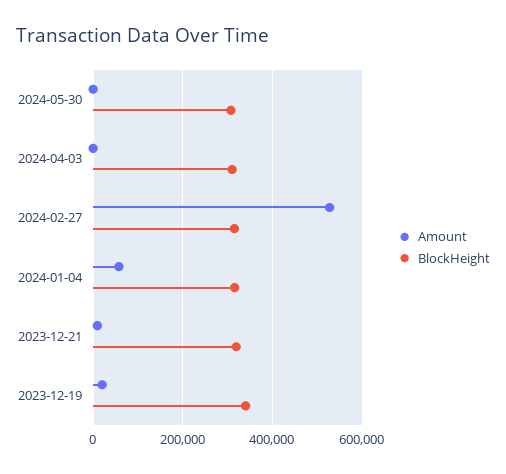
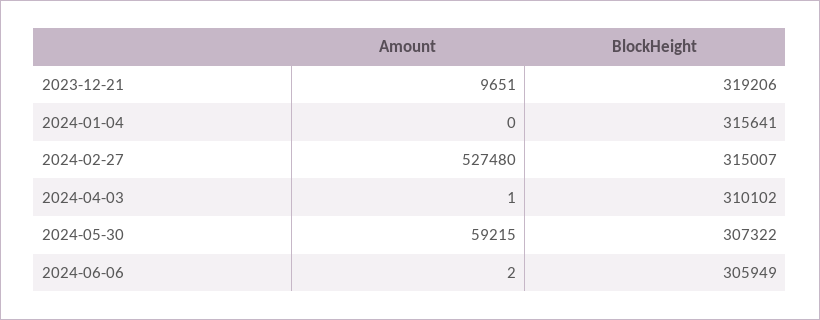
Amount, 2024-05-30: 0 -> 59215
Amount, 2024-01-04: 60000 -> 0
Amount, 2023-12-19: 20000 -> none
BlockHeight, 2023-12-19: 340000 -> none
Amount, 2024-06-06: none -> 2
BlockHeight, 2024-06-06: none -> 305949

